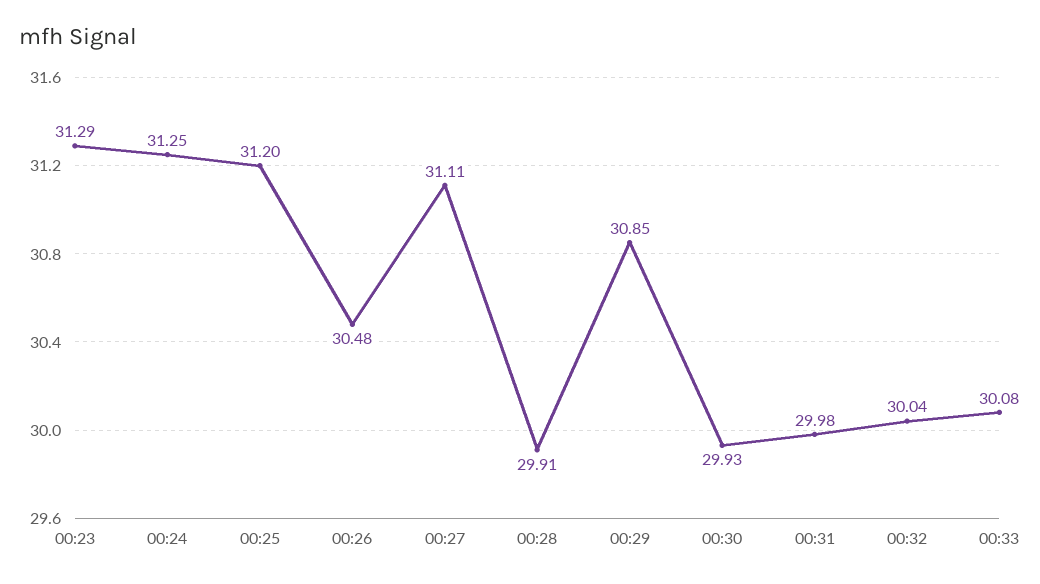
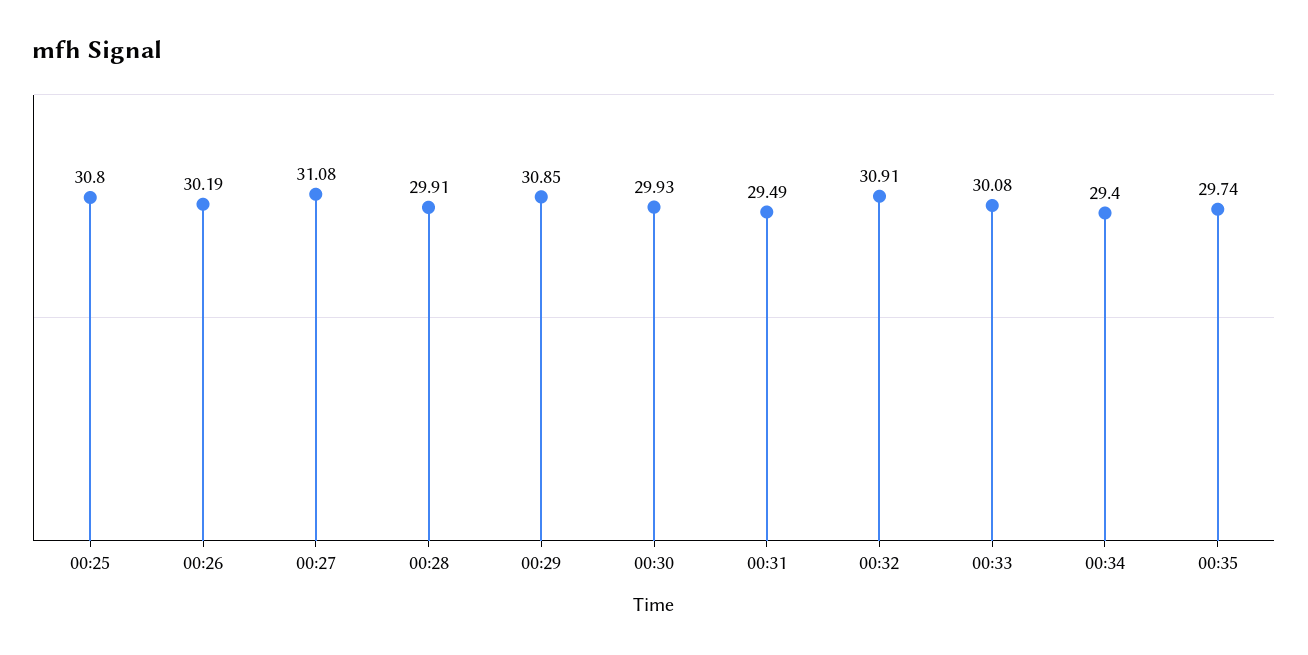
00:23: 31.29 -> none
00:24: 31.25 -> none
00:25: 31.2 -> 30.8
00:26: 30.48 -> 30.19
00:27: 31.11 -> 31.08
00:31: 29.98 -> 29.49
00:32: 30.04 -> 30.91
00:34: none -> 29.4
00:35: none -> 29.74

